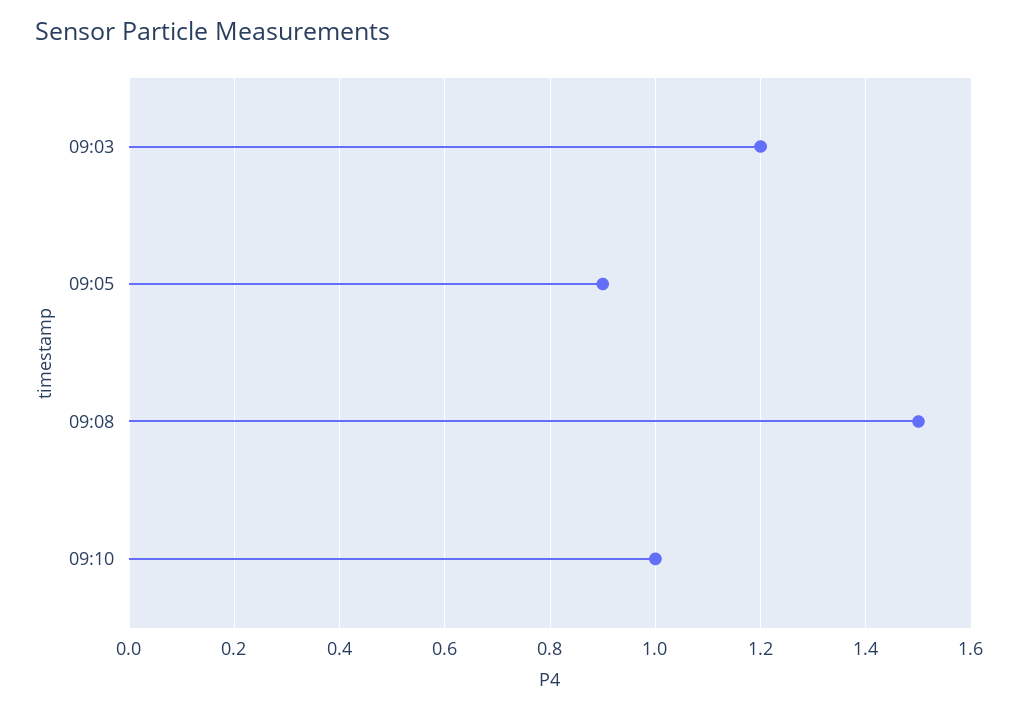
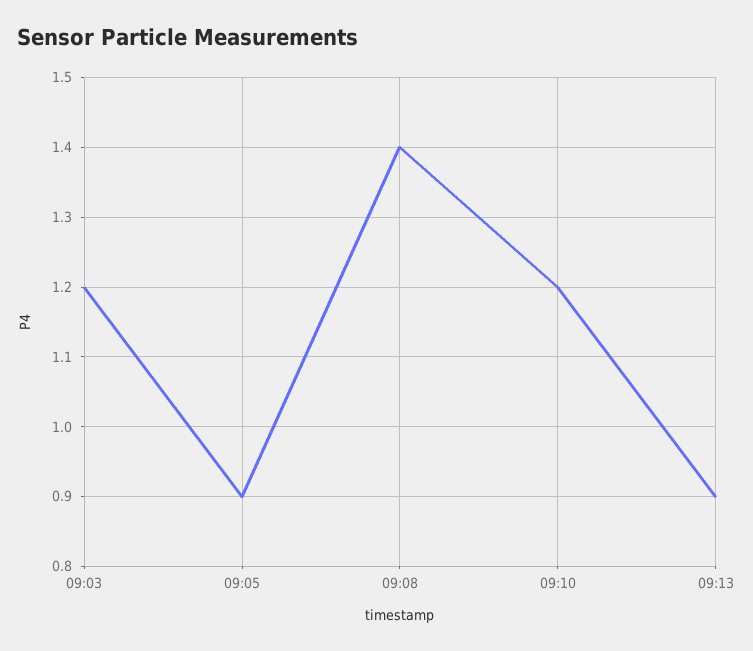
09:08: 1.5 -> 1.4
09:10: 1 -> 1.2
09:13: none -> 0.9

